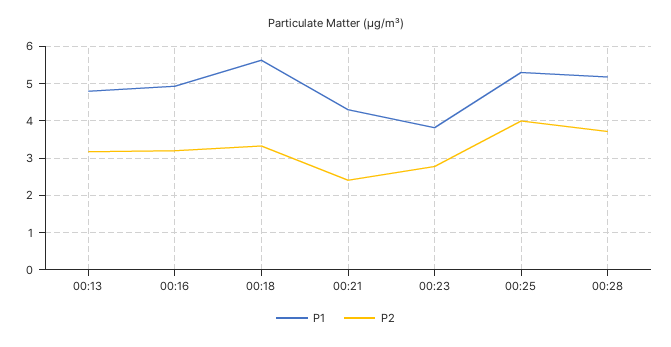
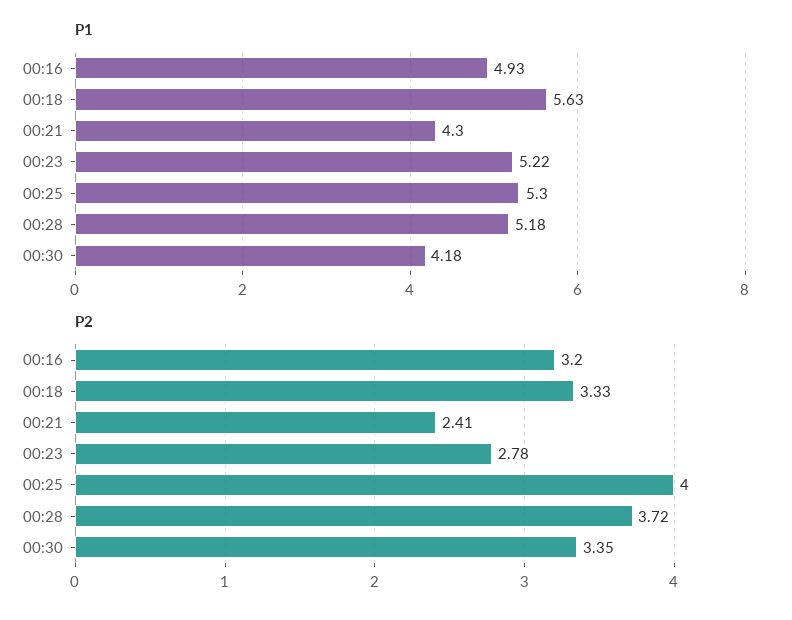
P1, 00:13: 4.8 -> none
P2, 00:13: 3.2 -> none
P1, 00:23: 3.8 -> 5.22
P1, 00:30: none -> 4.18
P2, 00:30: none -> 3.35

